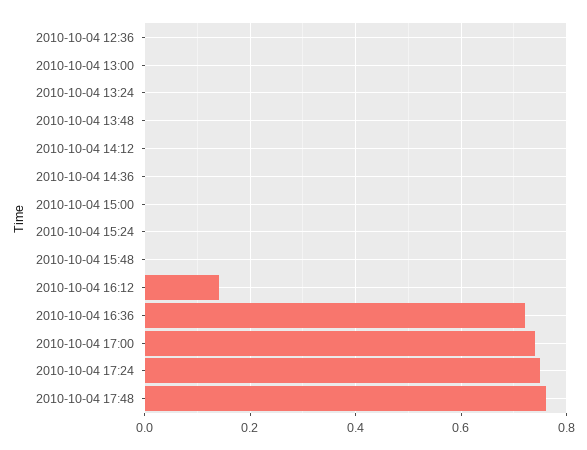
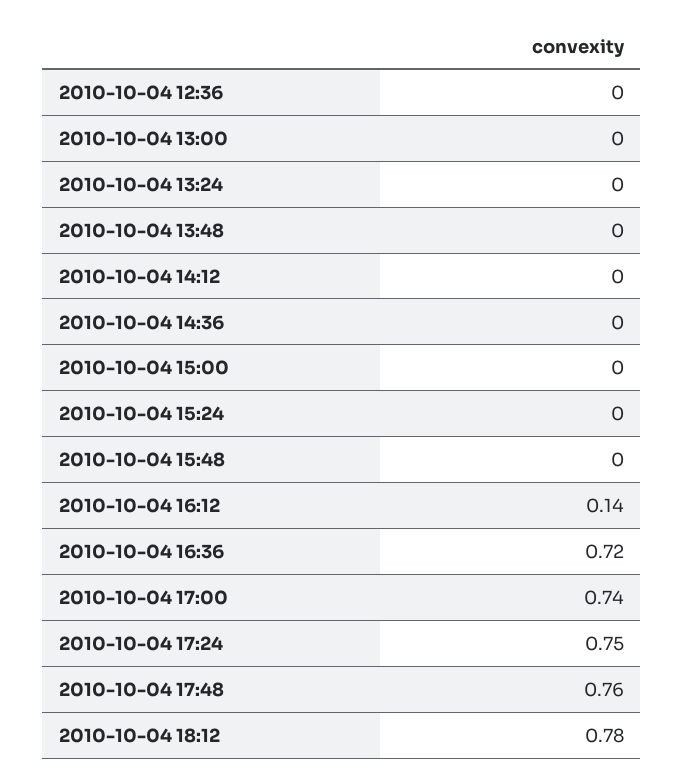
2010-10-04 18:12: none -> 0.78

